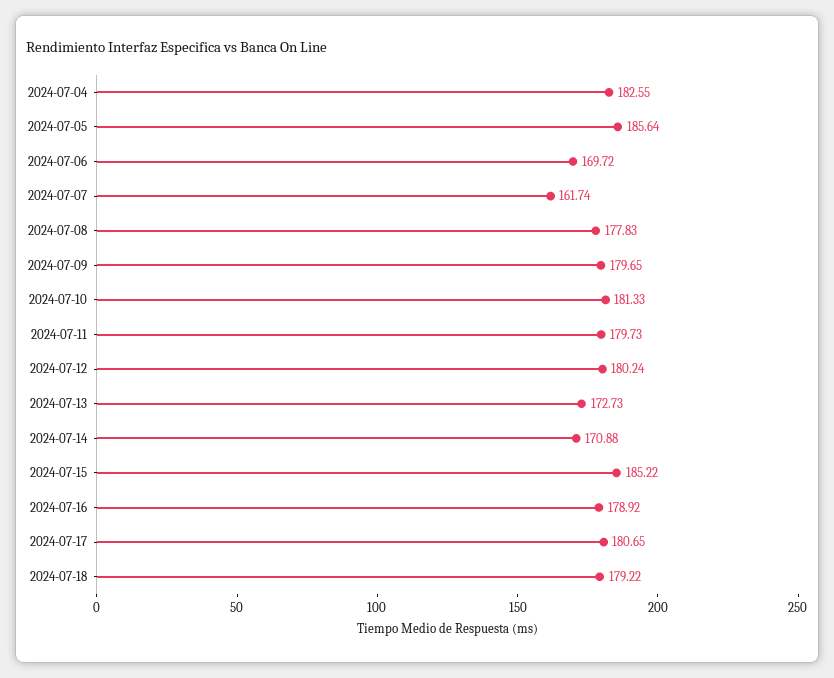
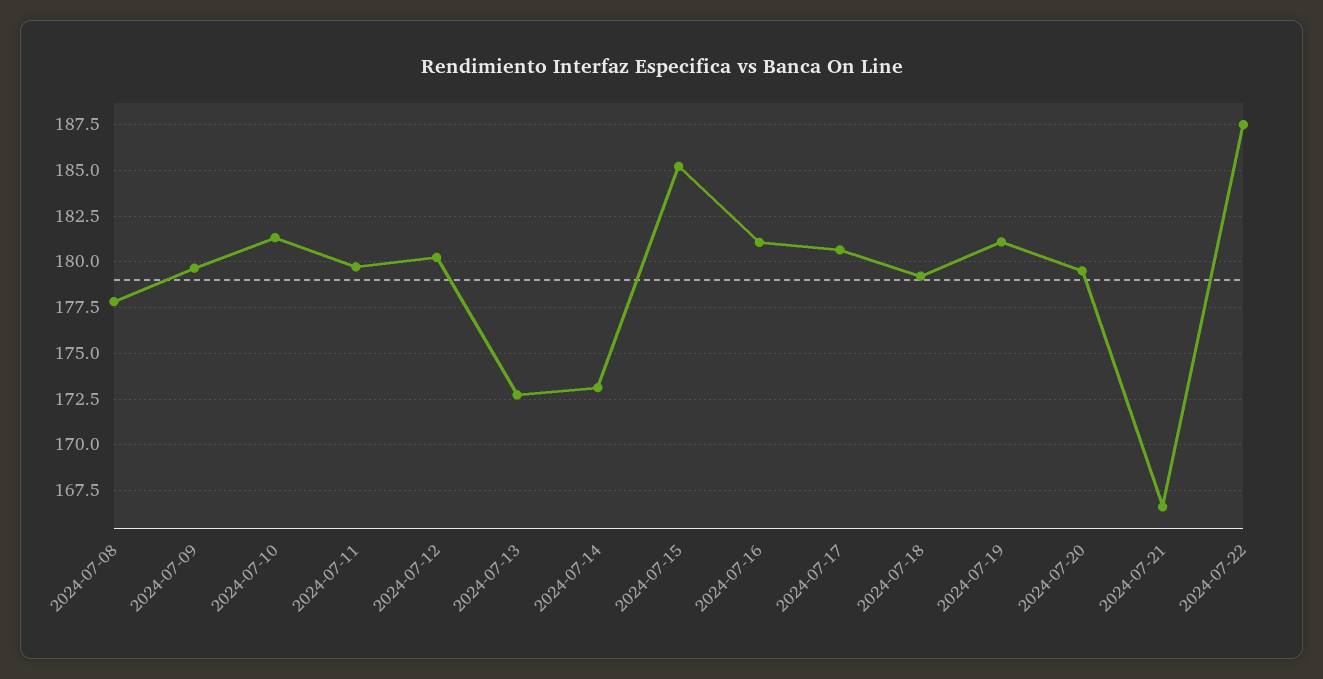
2024-07-04: 182.55 -> none
2024-07-05: 185.64 -> none
2024-07-06: 169.72 -> none
2024-07-07: 161.74 -> none
2024-07-14: 170.88 -> 173
2024-07-16: 178.92 -> 181
2024-07-19: none -> 181
2024-07-20: none -> 179.5
2024-07-21: none -> 166.5
2024-07-22: none -> 187.5

